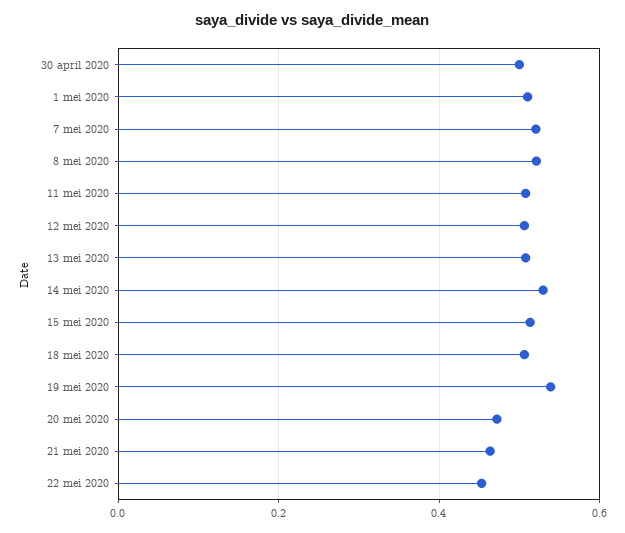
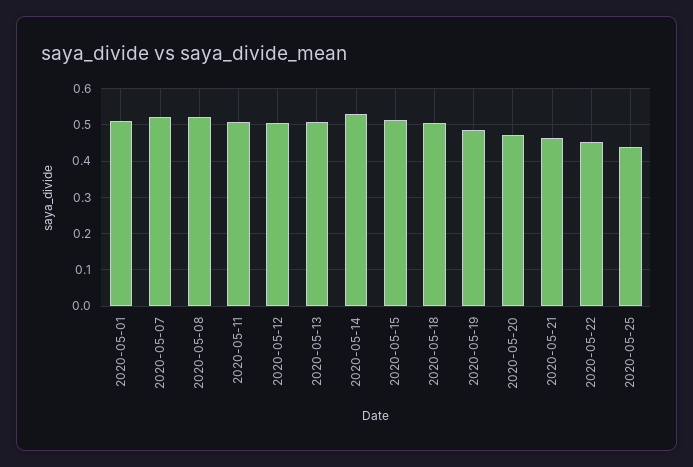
30 april 2020: 0.5 -> none
19 mei 2020: 0.54 -> 0.48
2020-05-25: none -> 0.44

